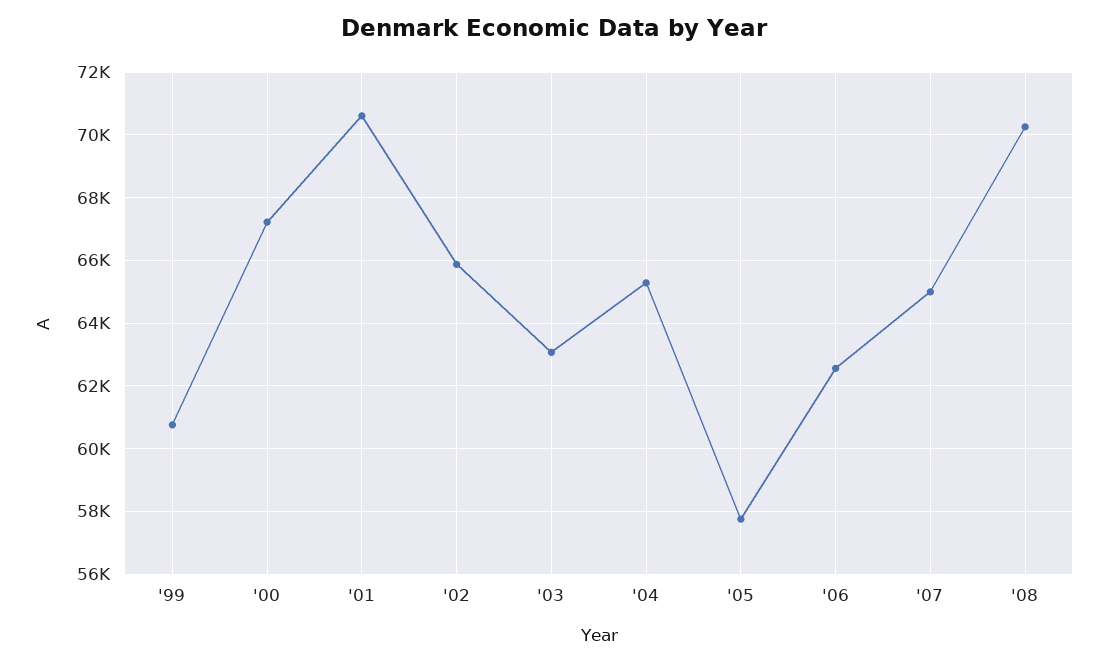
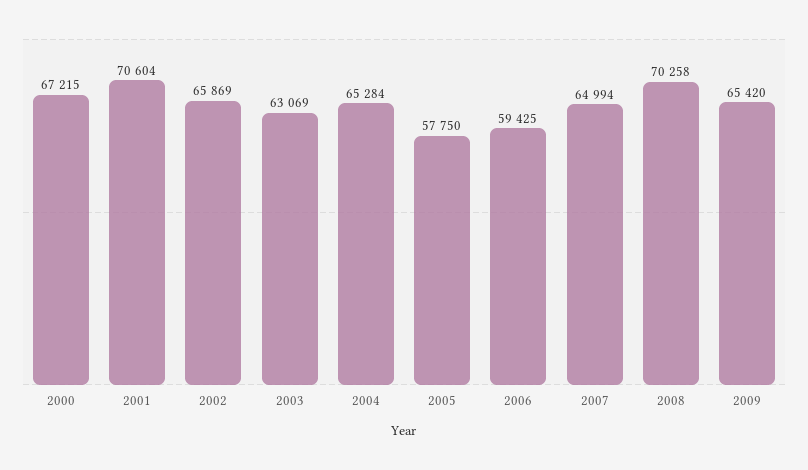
'99: 60800 -> none
'06: 62600 -> 59425
2009: none -> 65420

